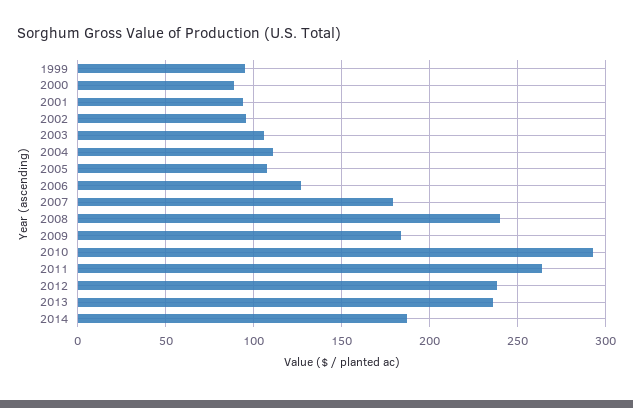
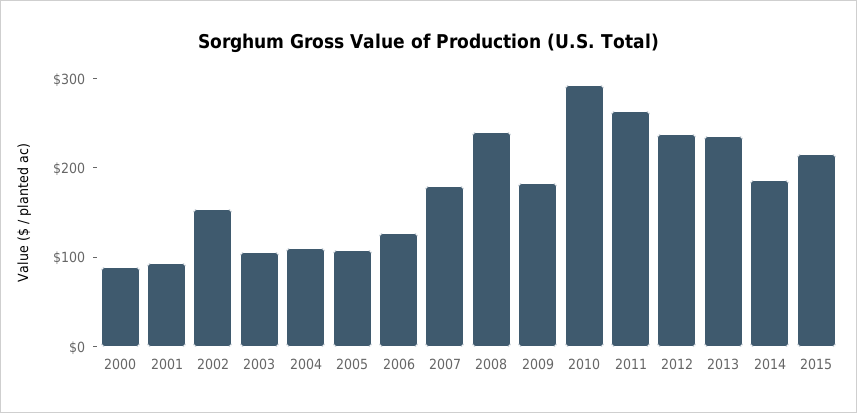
1999: 95 -> none
2002: 95 -> 160
2015: none -> 220

